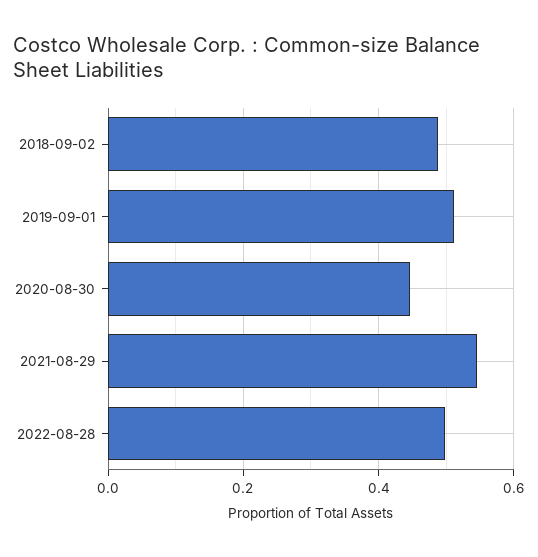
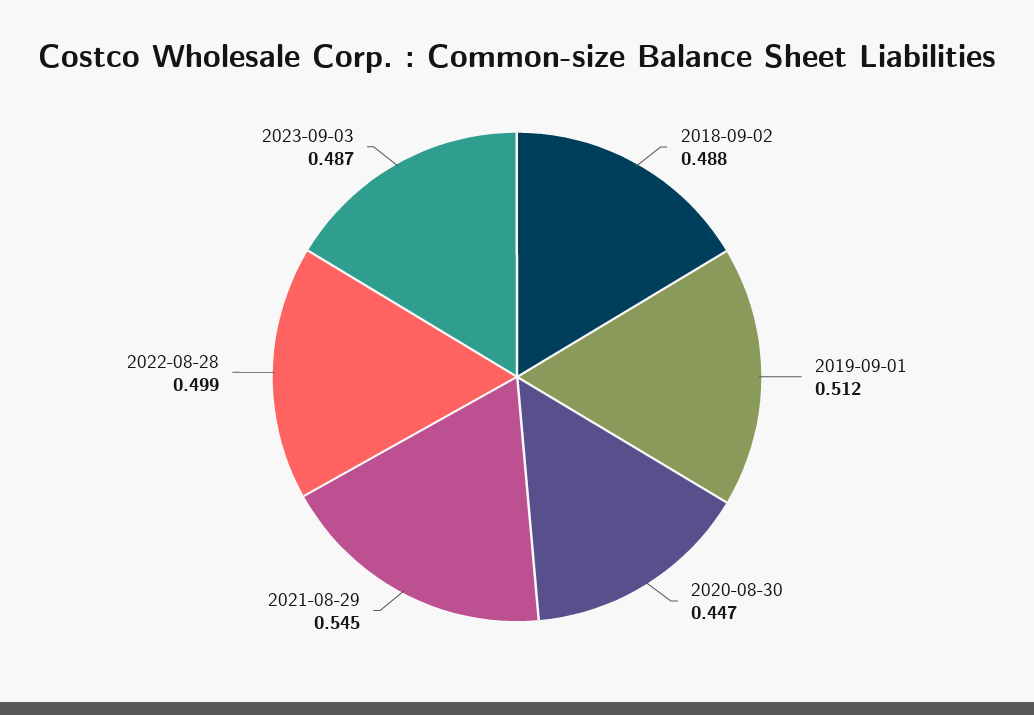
2023-09-03: none -> 0.487

